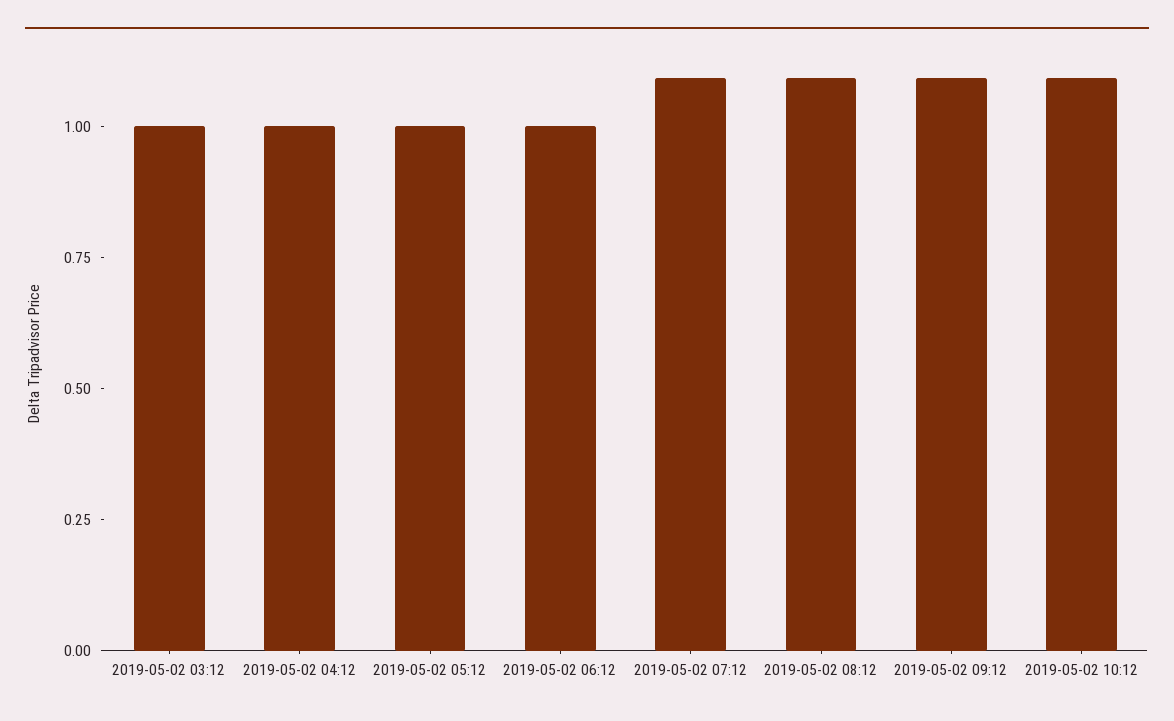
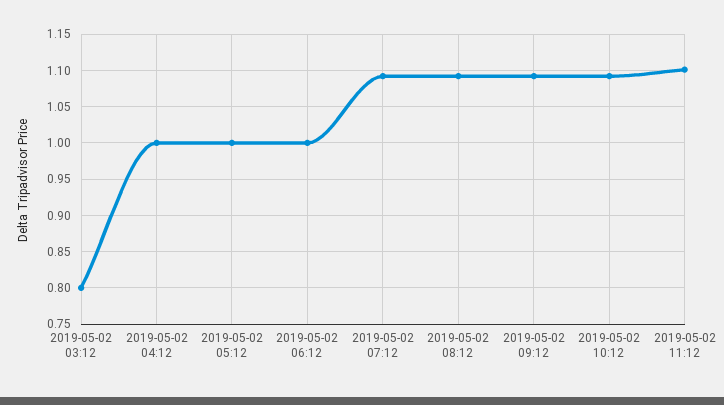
2019-05-02 03:12: 1 -> 0.8
2019-05-02 11:12: none -> 1.1

